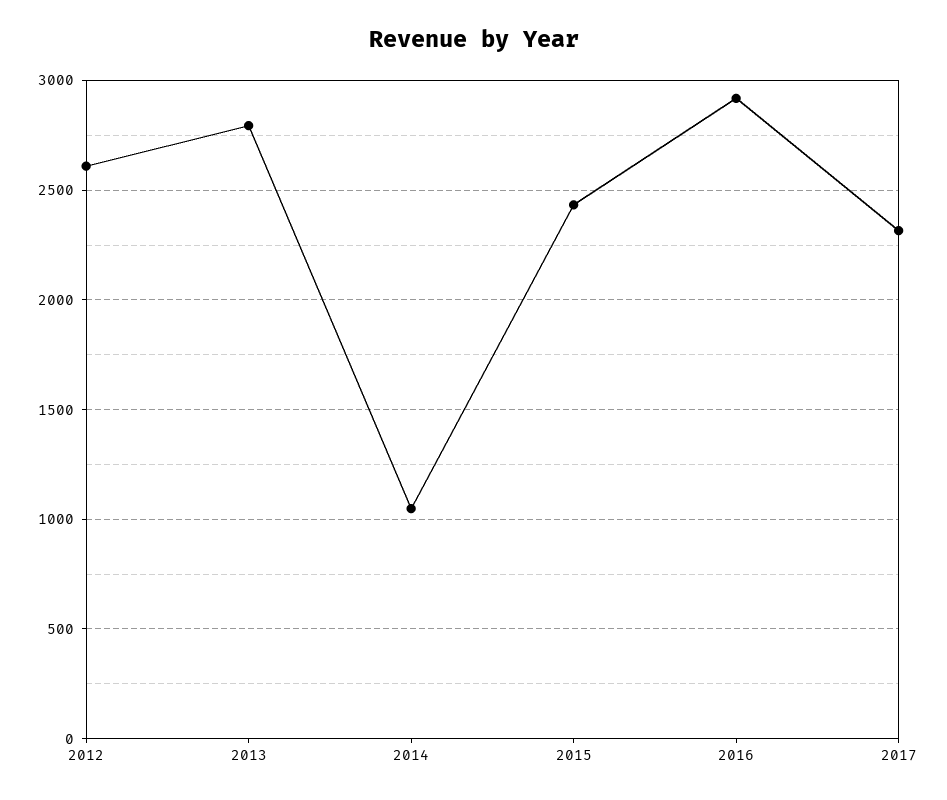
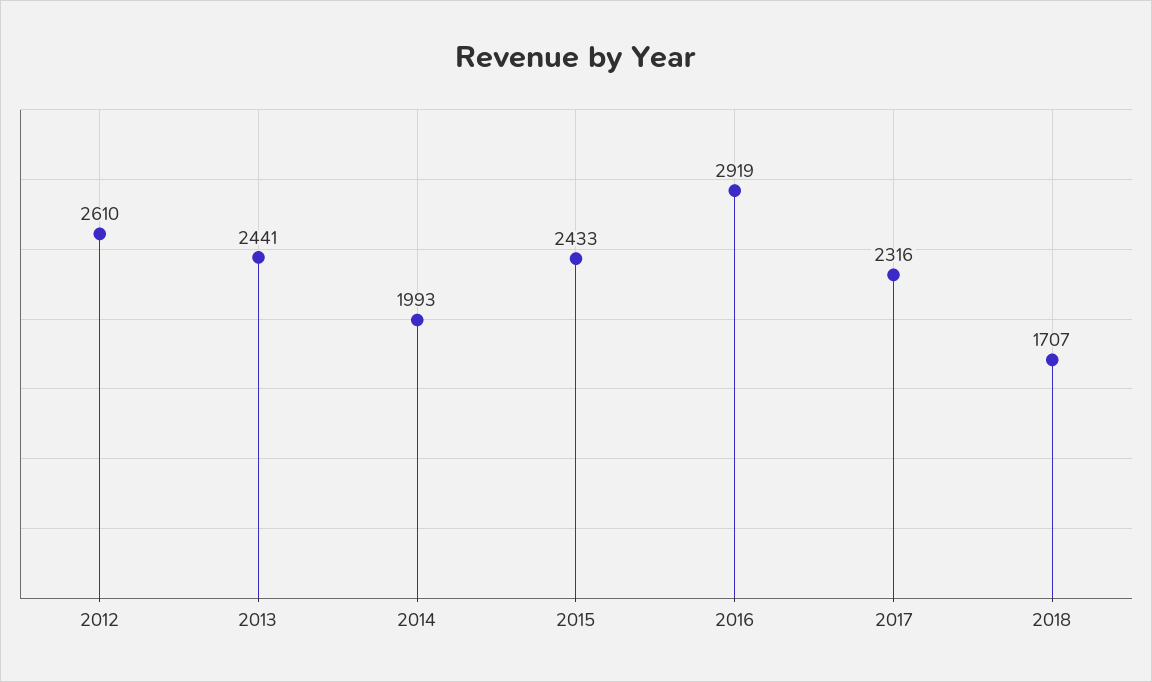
2013: 2800 -> 2441
2014: 1050 -> 1993
2018: none -> 1707

